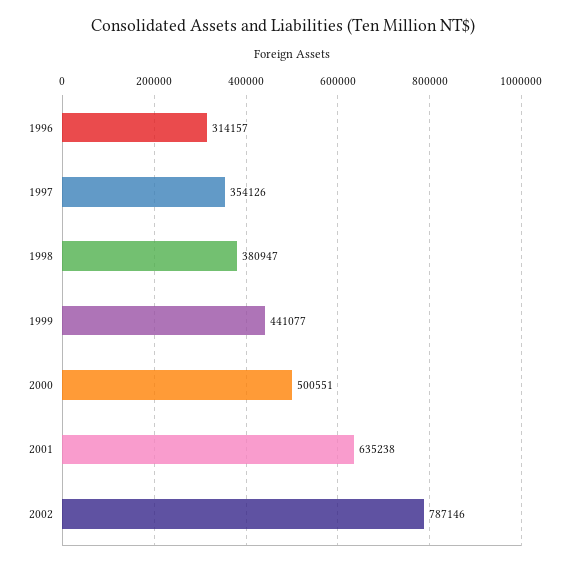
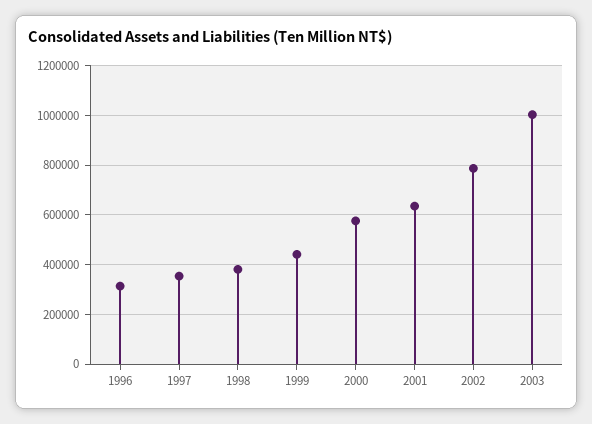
2000: 500551 -> 575000
2003: none -> 1000000

